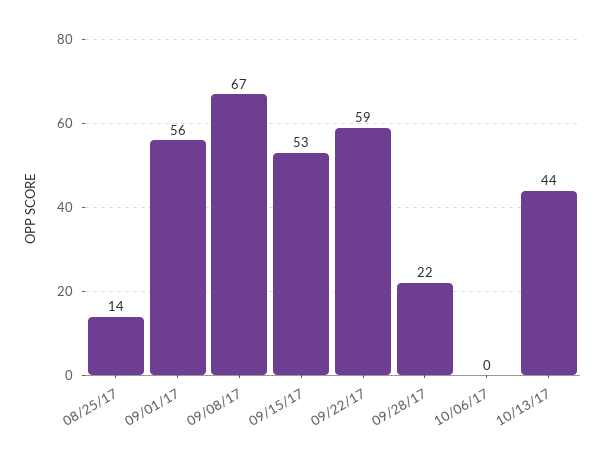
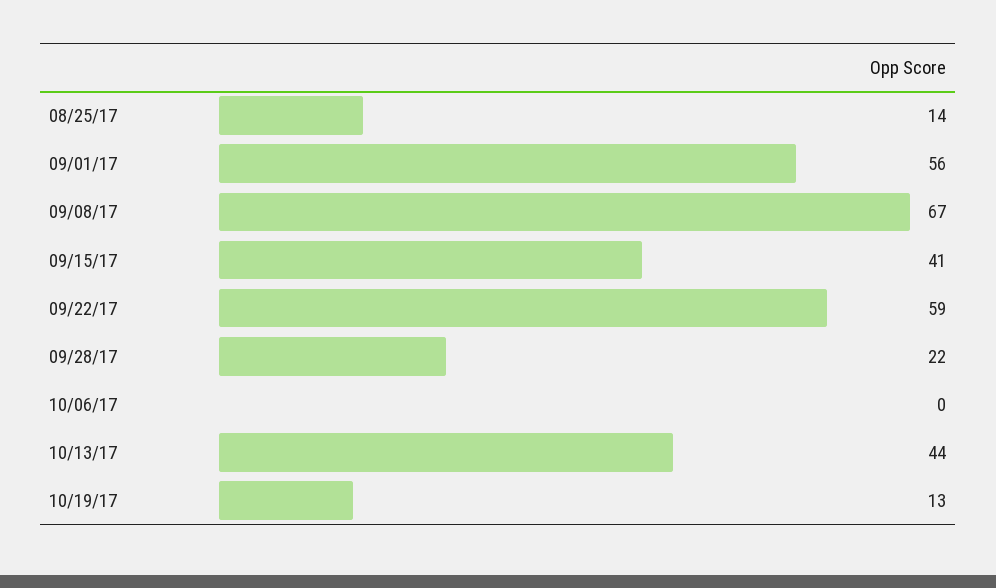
09/15/17: 53 -> 41
10/19/17: none -> 13

